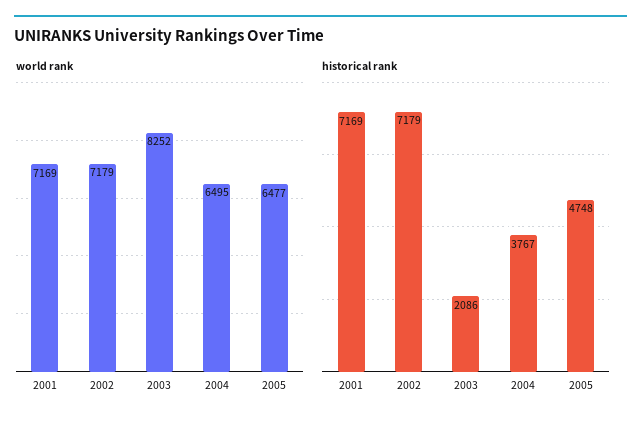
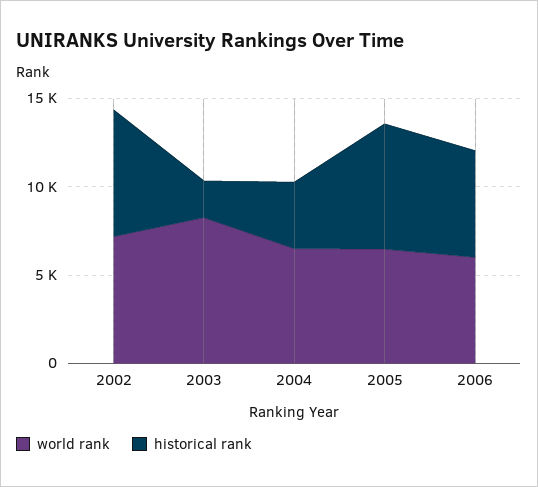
world rank, 2001: 7169 -> none
historical rank, 2001: 7169 -> none
historical rank, 2005: 4748 -> 7000
world rank, 2006: none -> 6000
historical rank, 2006: none -> 6000

